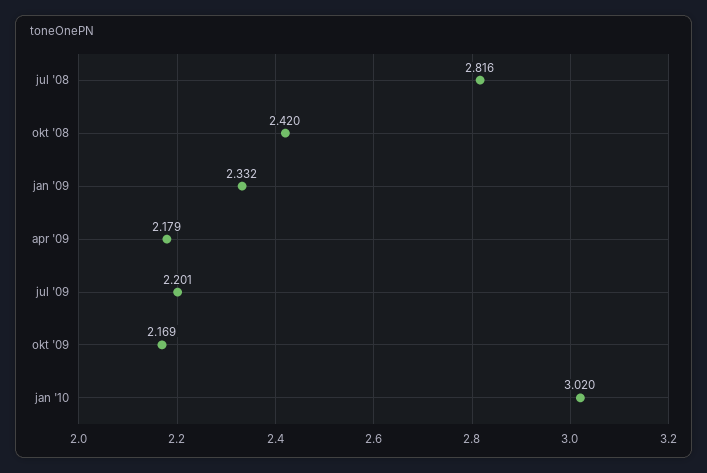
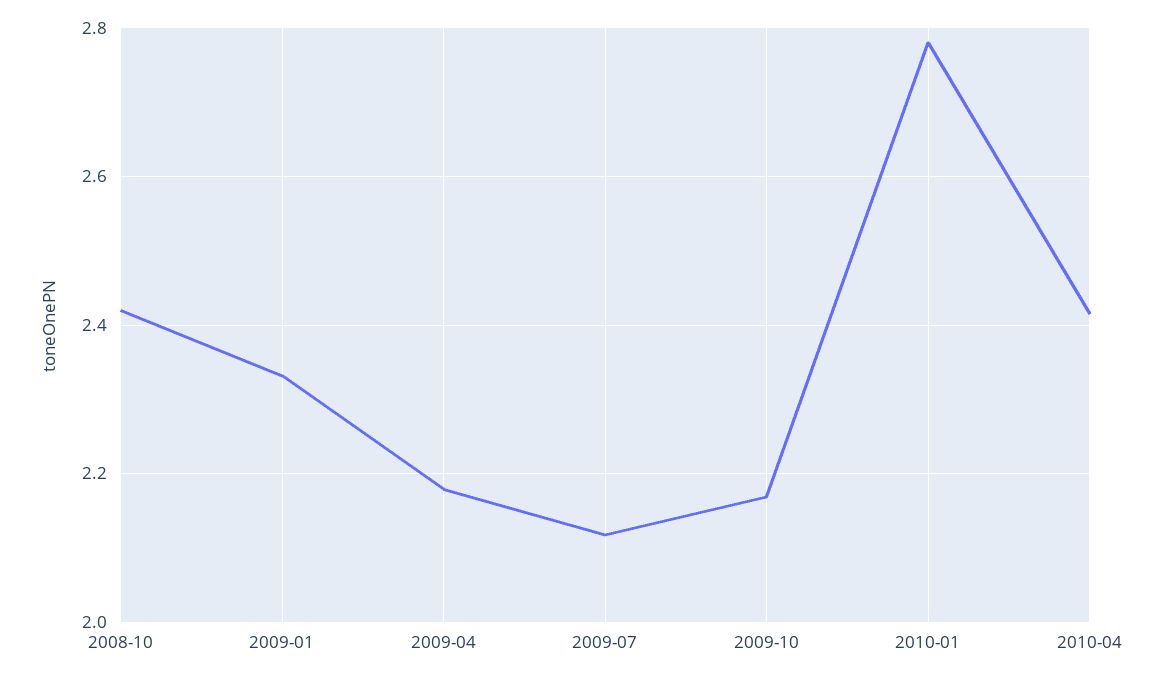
jul '08: 2.816 -> none
jul '09: 2.201 -> 2.12
jan '10: 3.02 -> 2.78
2010-04: none -> 2.42

